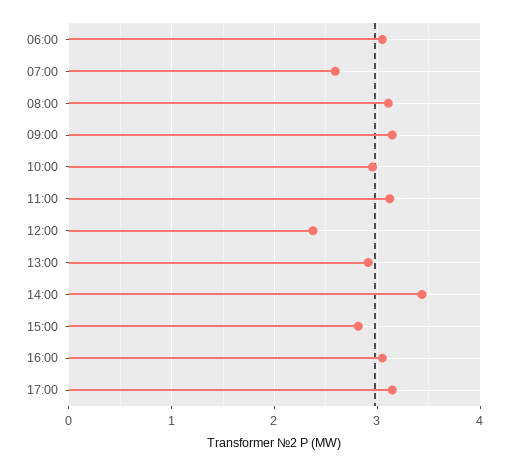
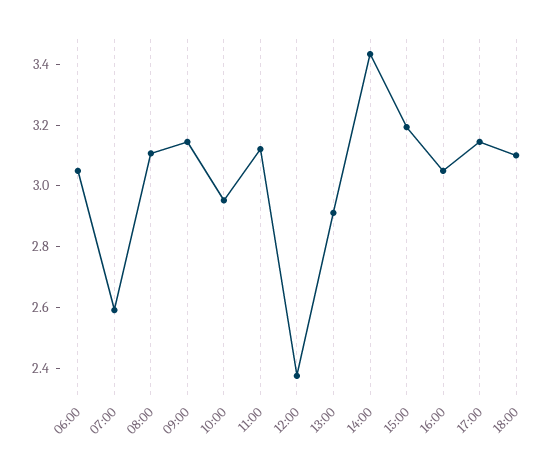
15:00: 2.8 -> 3.2
18:00: none -> 3.1

